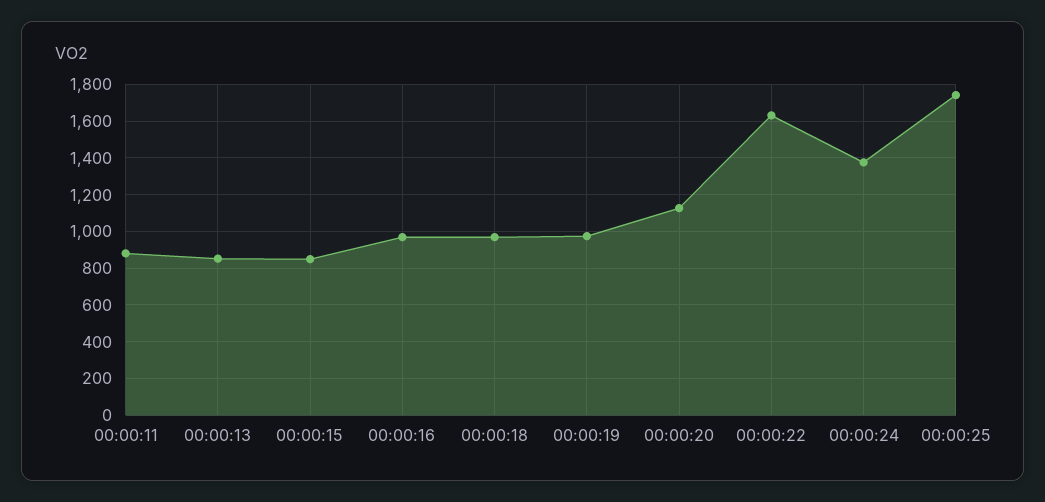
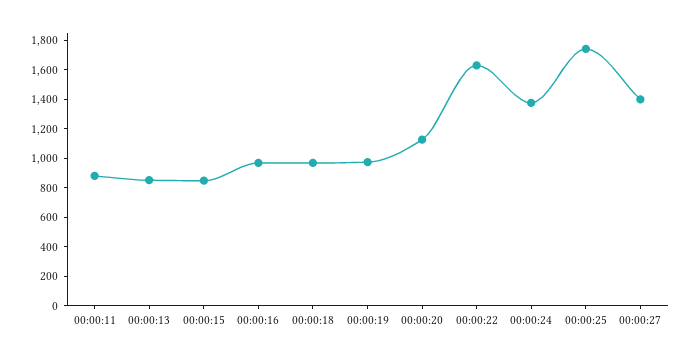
00:00:27: none -> 1400

